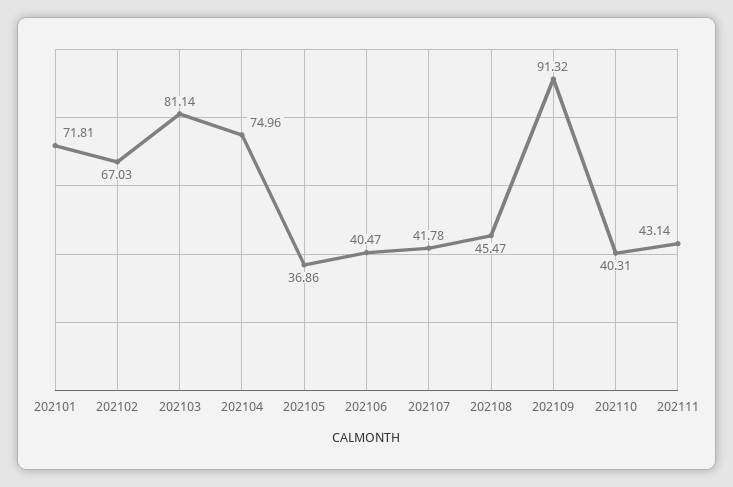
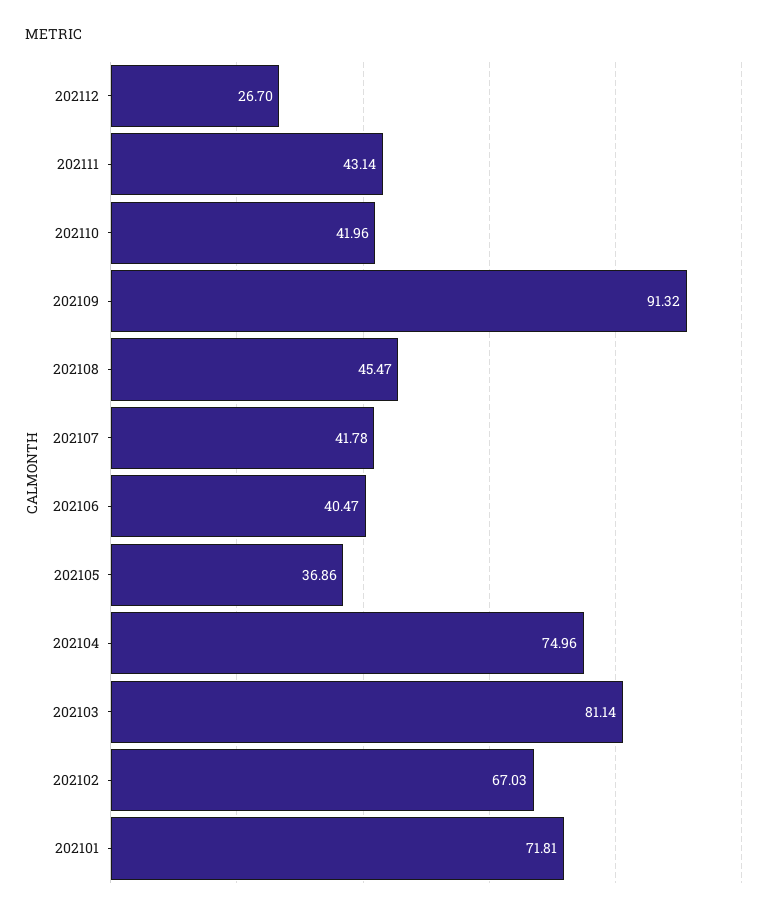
202110: 40.31 -> 41.96
202112: none -> 26.7

